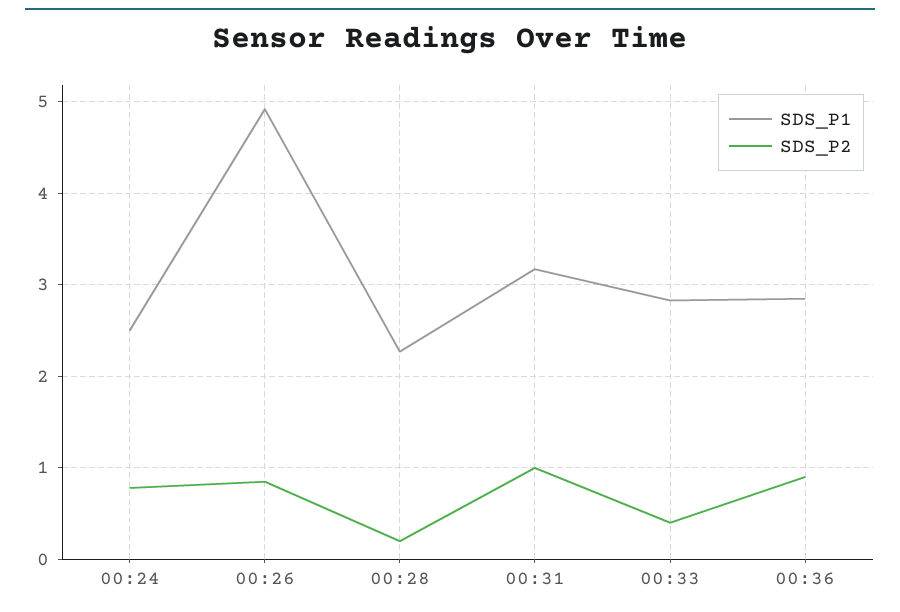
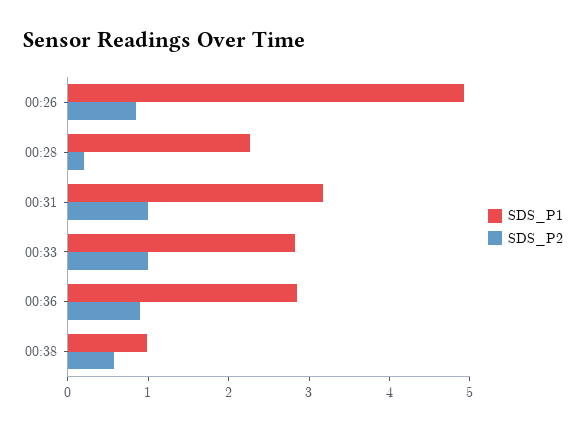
SDS_P1, 00:24: 2.5 -> none
SDS_P2, 00:24: 0.8 -> none
SDS_P2, 00:33: 0.4 -> 1
SDS_P1, 00:38: none -> 1
SDS_P2, 00:38: none -> 0.6

